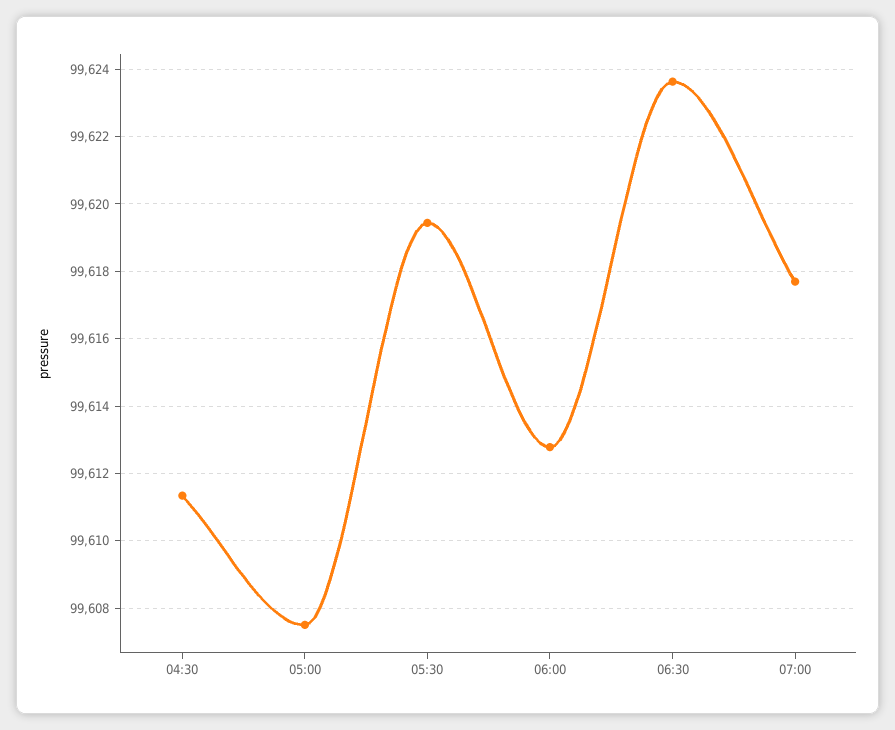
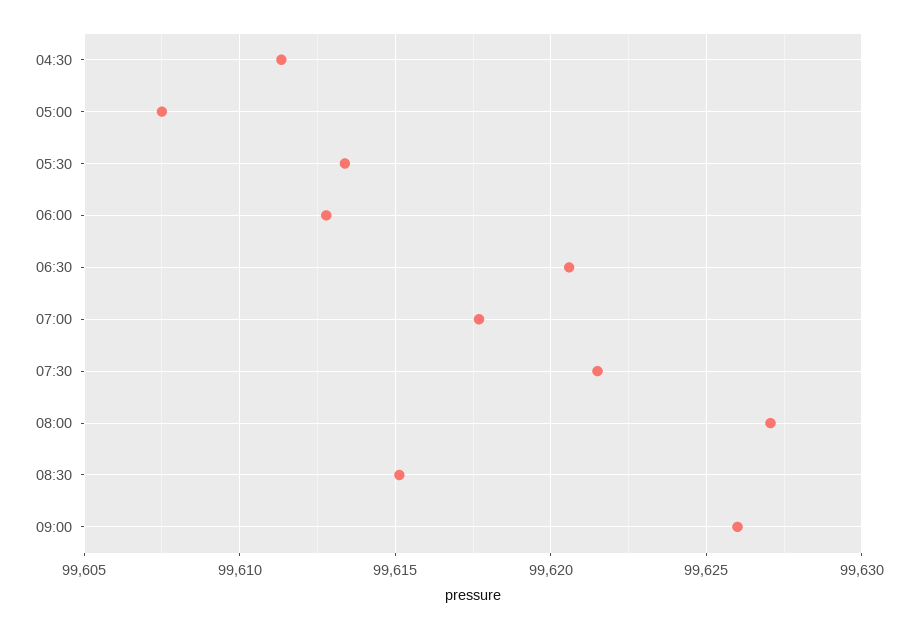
05:30: 99619.4 -> 99613.5
06:30: 99623.6 -> 99620.5
07:30: none -> 99621.5
08:00: none -> 99627
08:30: none -> 99615
09:00: none -> 99626

